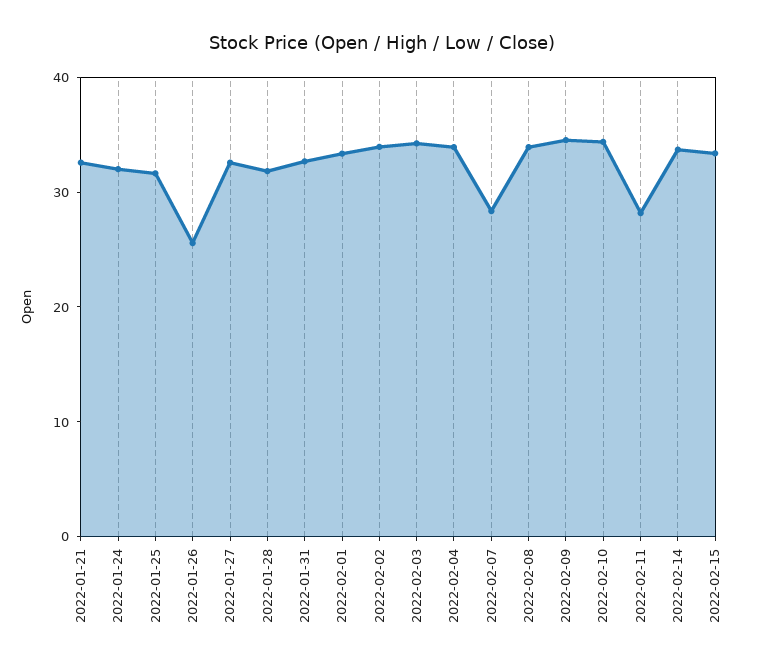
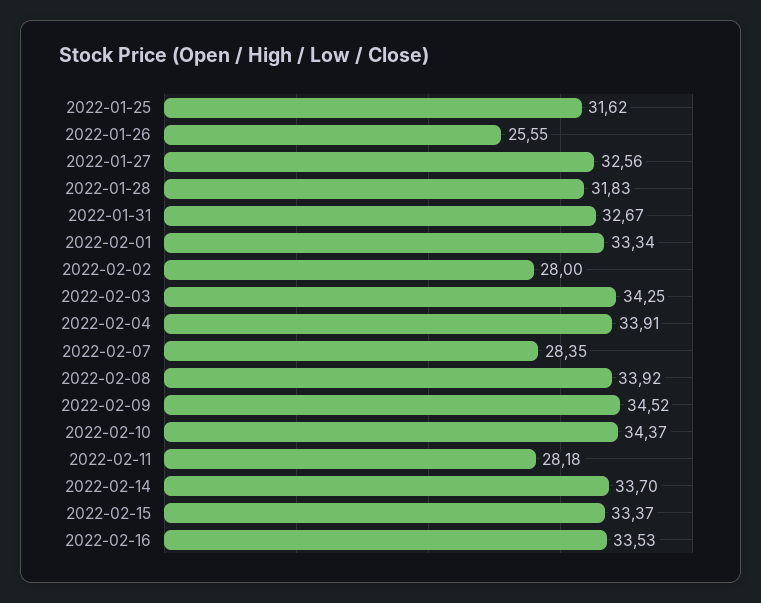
2022-01-21: 32 -> none
2022-01-24: 32 -> none
2022-02-02: 34 -> 28
2022-02-16: none -> 33.53

